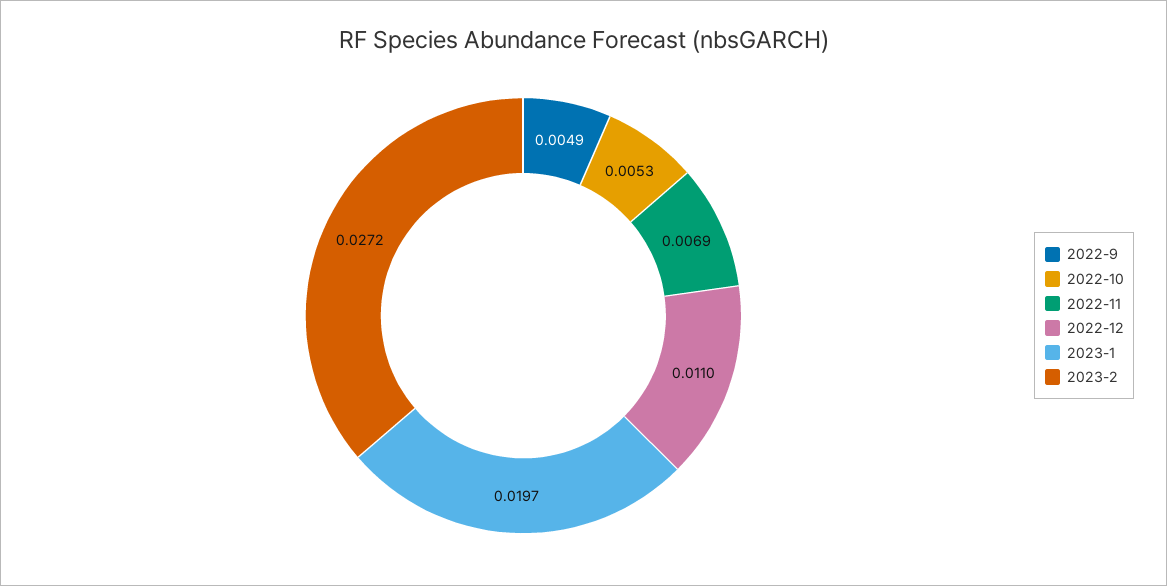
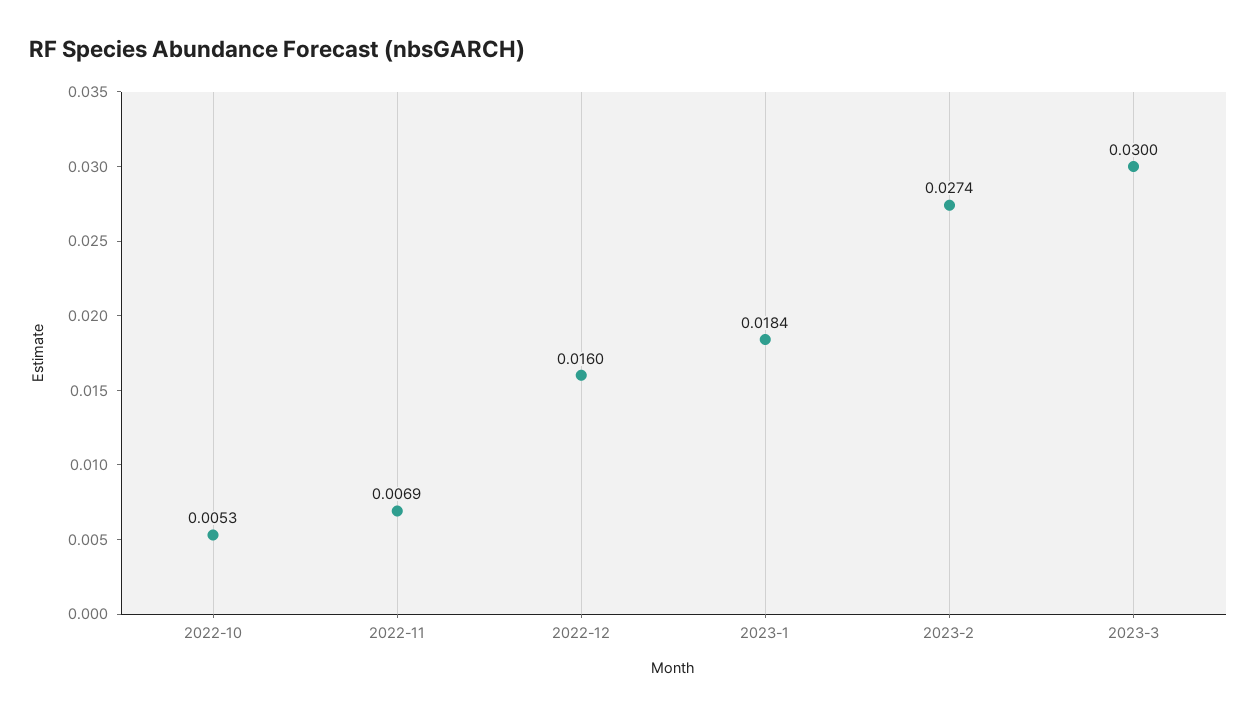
2022-9: 0.0049 -> none
2022-12: 0.011 -> 0.016
2023-1: 0.0197 -> 0.0184
2023-2: 0.0272 -> 0.0274
2023-3: none -> 0.03

